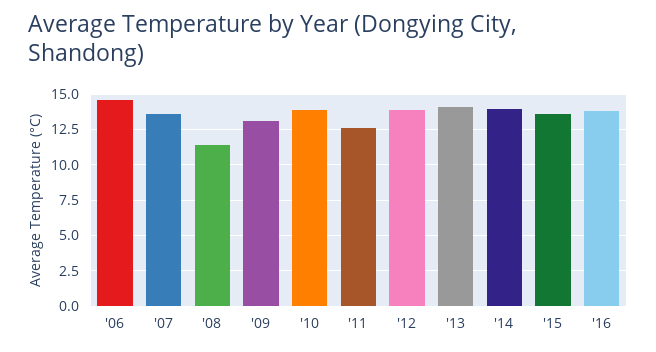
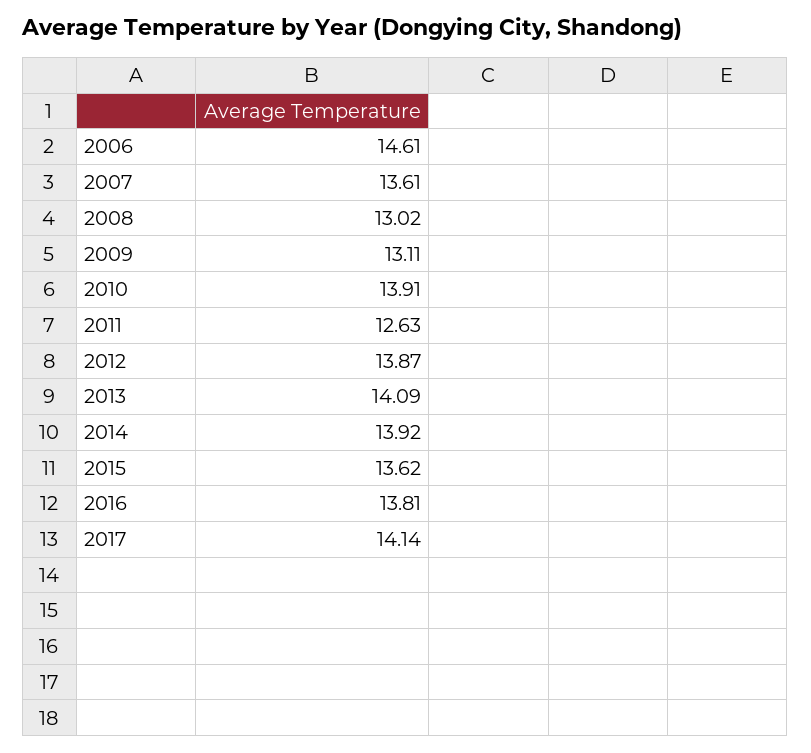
'08: 11.5 -> 13.02
2017: none -> 14.14

